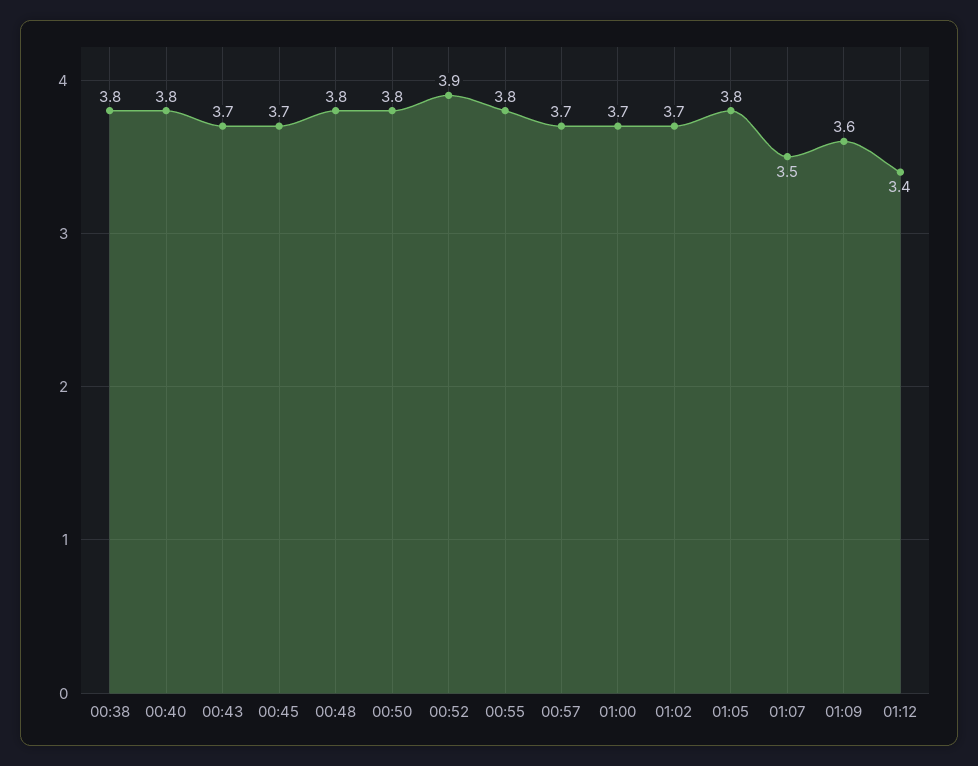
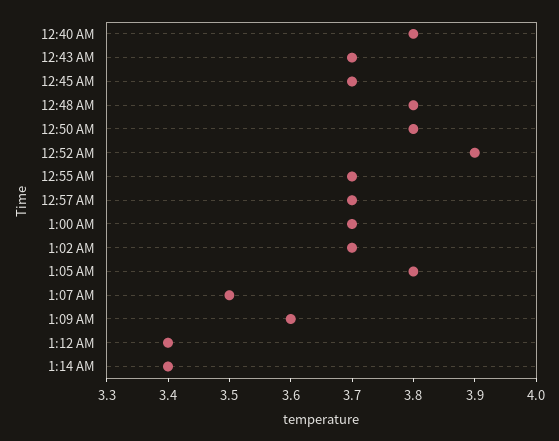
00:38: 3.8 -> none
00:55: 3.8 -> 3.7
1:14 AM: none -> 3.4

